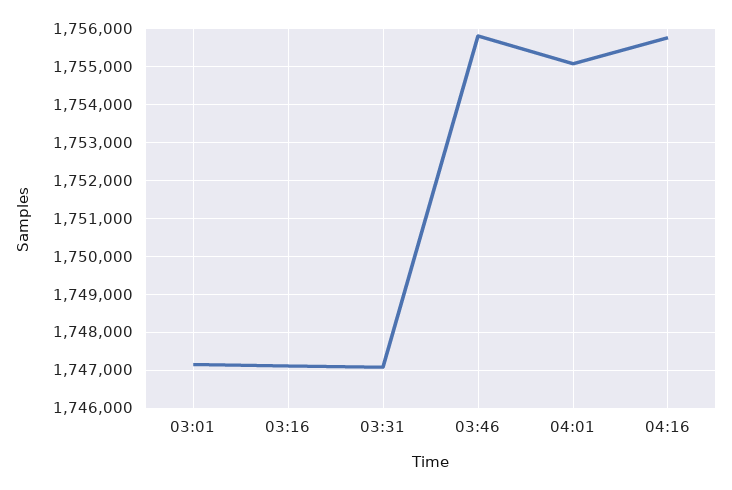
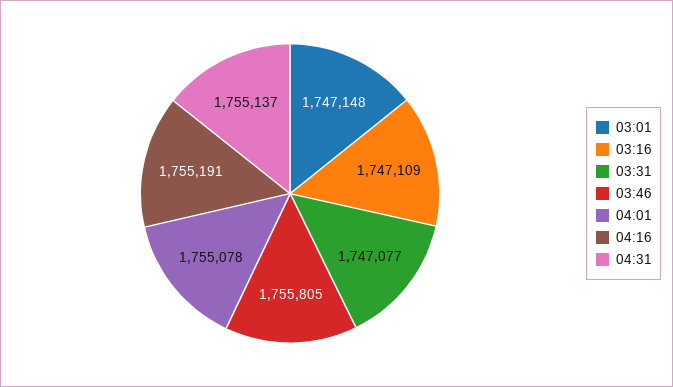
04:16: 1755800 -> 1755191
04:31: none -> 1755137

